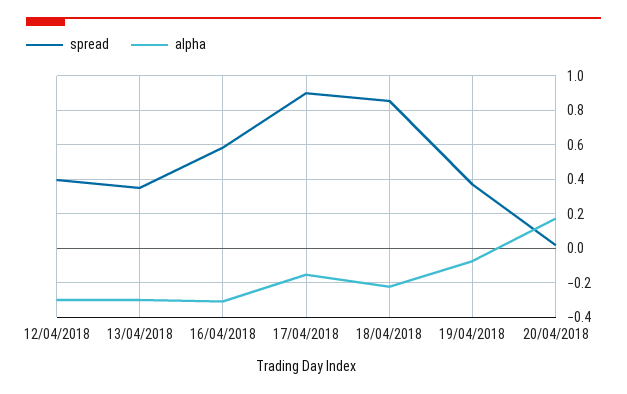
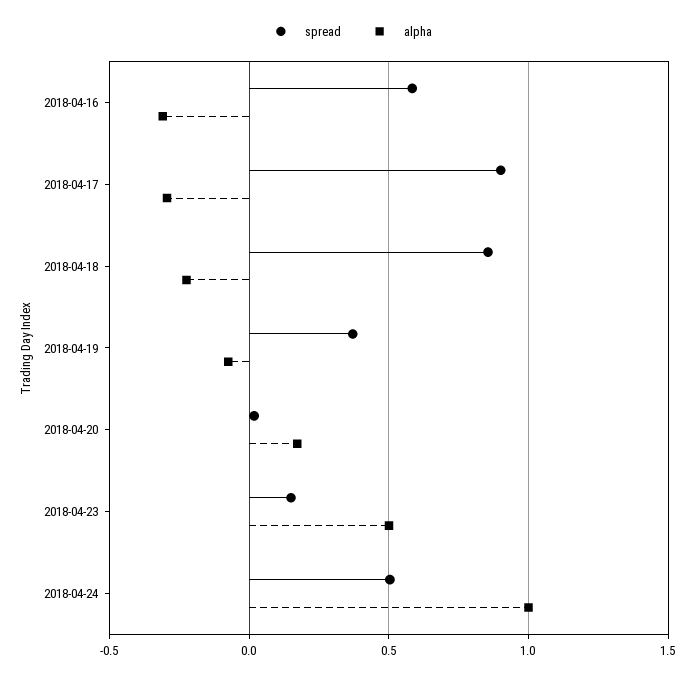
spread, 12/04/2018: 0.4 -> none
alpha, 12/04/2018: -0.3 -> none
spread, 13/04/2018: 0.35 -> none
alpha, 13/04/2018: -0.3 -> none
alpha, 17/04/2018: -0.15 -> -0.3
spread, 2018-04-23: none -> 0.15
alpha, 2018-04-23: none -> 0.5
spread, 2018-04-24: none -> 0.5
alpha, 2018-04-24: none -> 1

